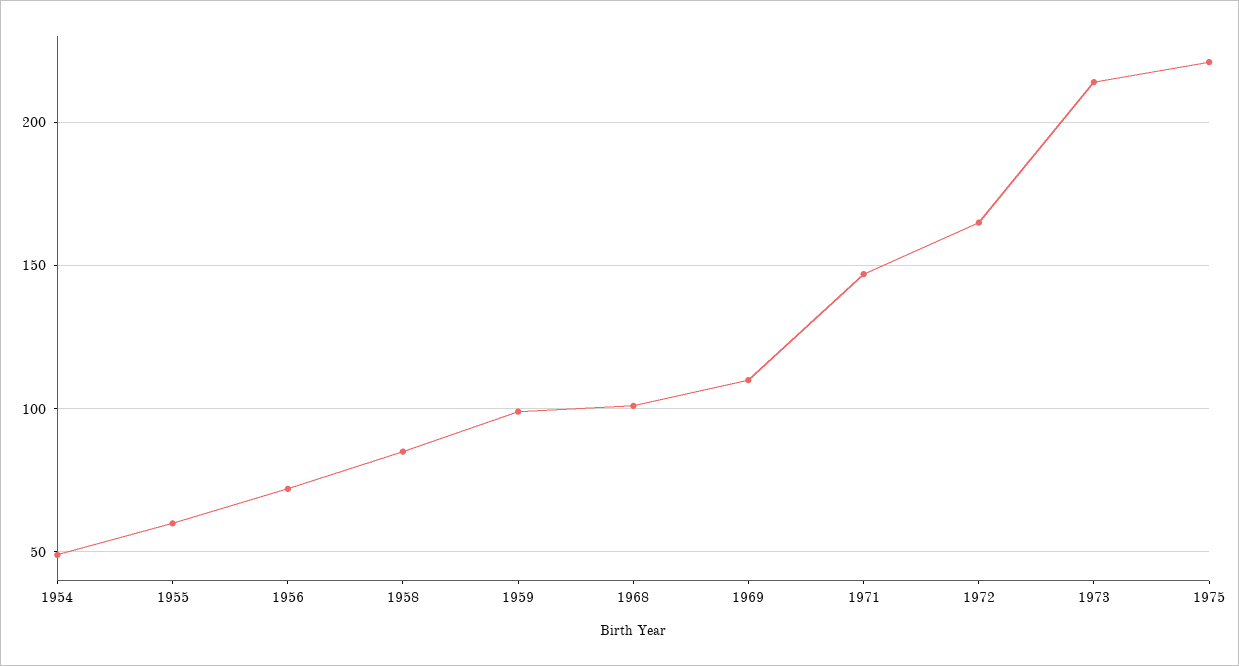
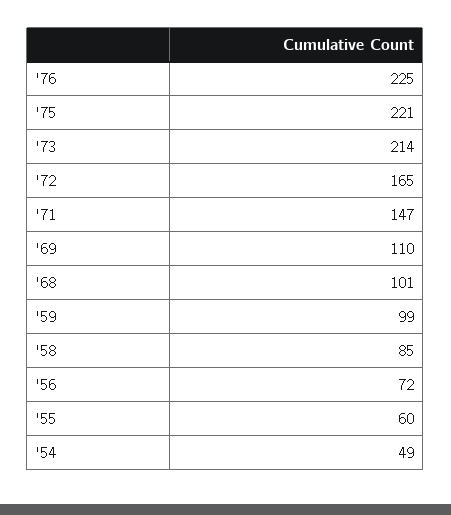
'76: none -> 225

